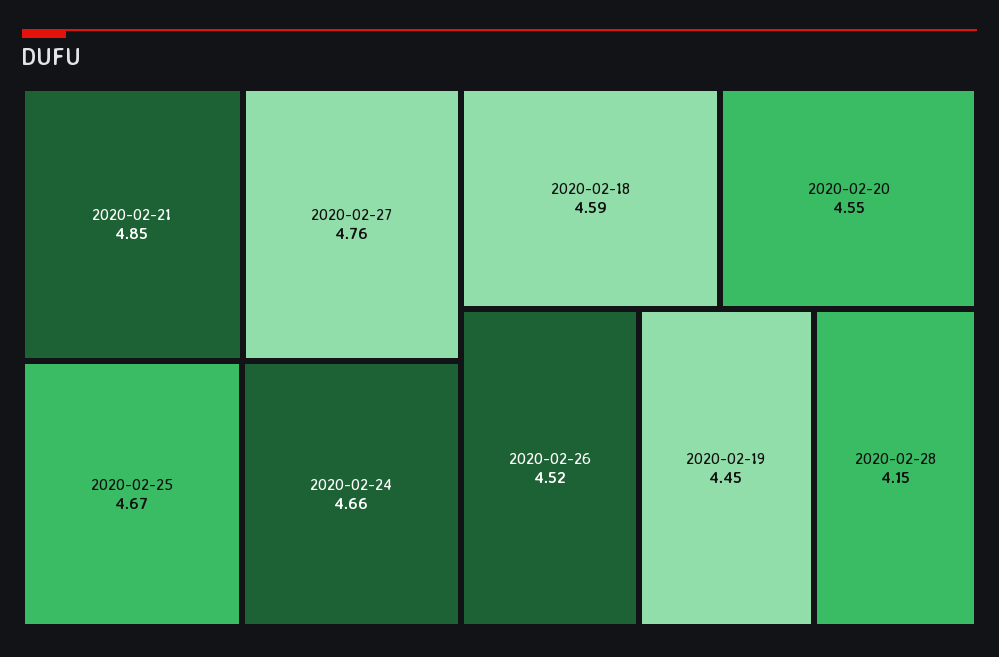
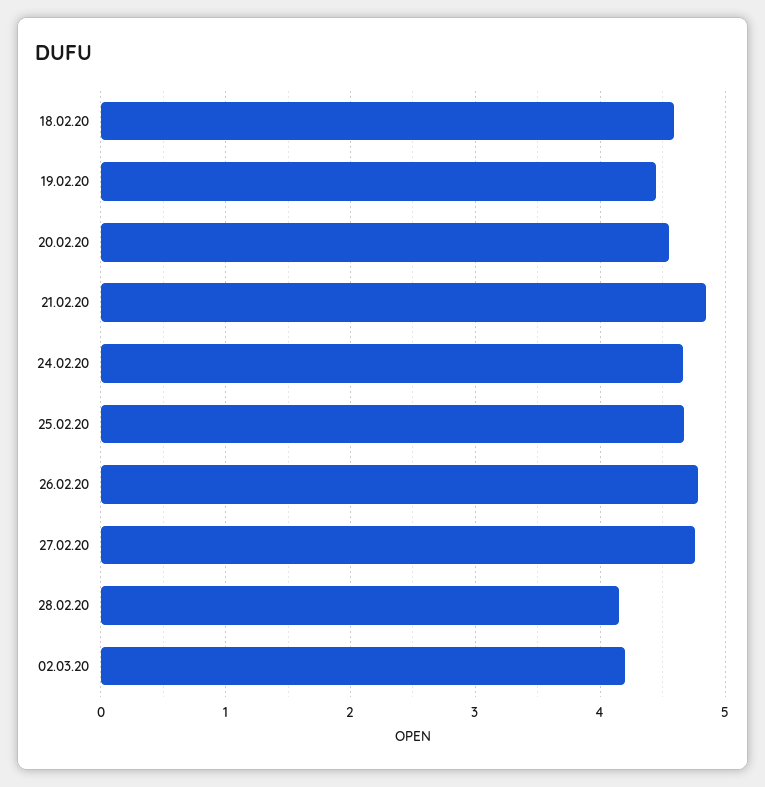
2020-02-26: 4.52 -> 4.8
02.03.20: none -> 4.2

